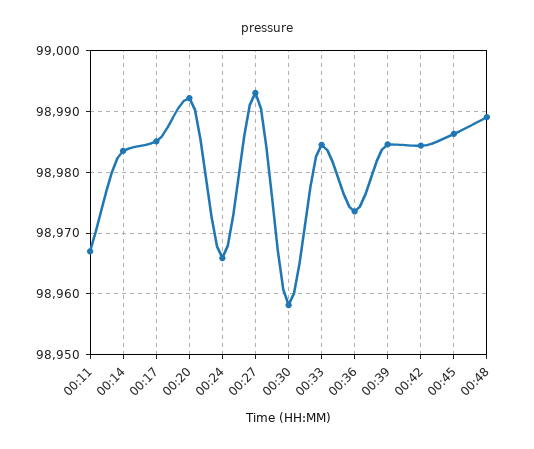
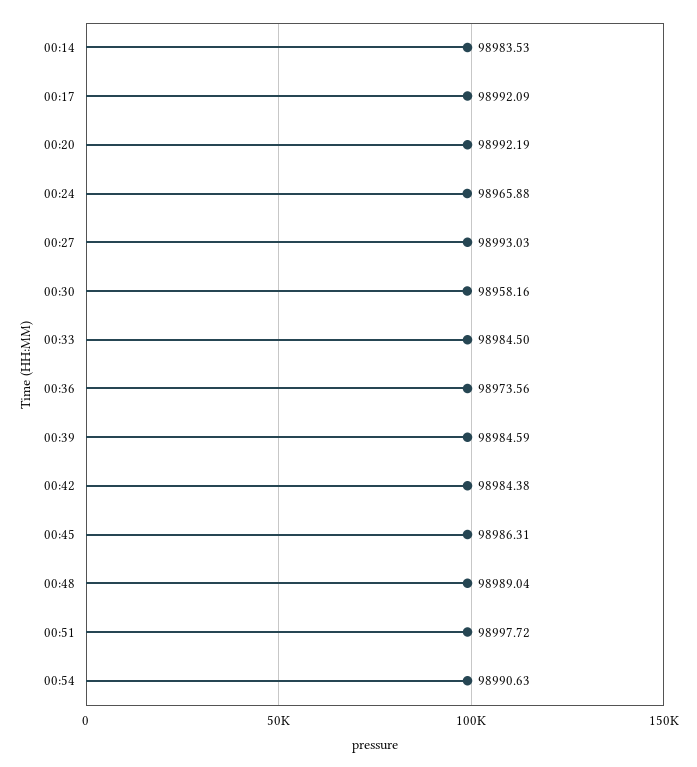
00:11: 98967 -> none
00:17: 98985 -> 98992.09
00:51: none -> 98997.72
00:54: none -> 98990.63

